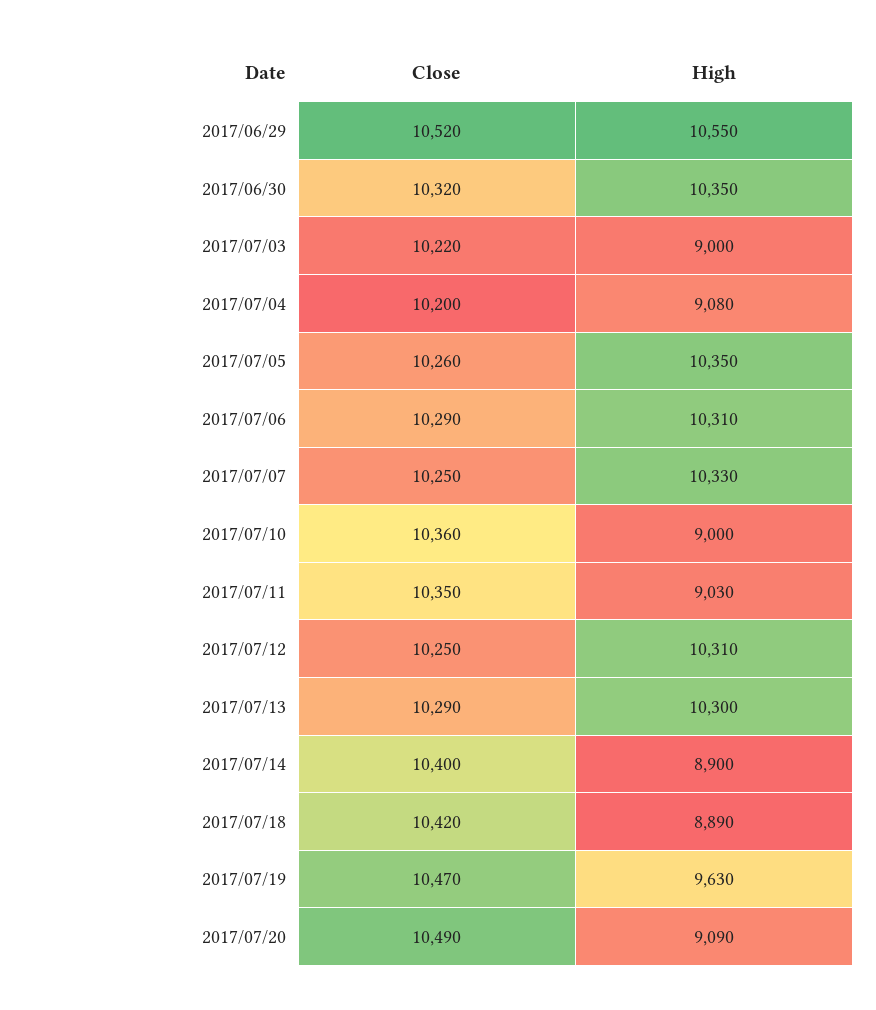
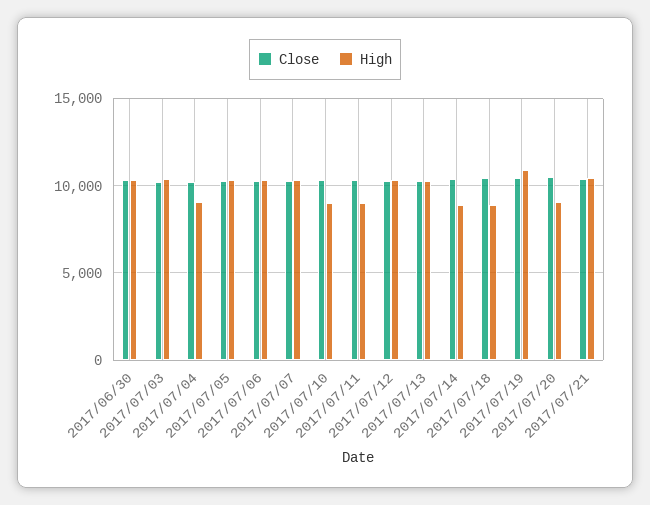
Close, 2017/06/29: 10520 -> none
High, 2017/06/29: 10550 -> none
High, 2017/07/03: 9000 -> 10500
High, 2017/07/19: 9630 -> 11000
Close, 2017/07/21: none -> 10500
High, 2017/07/21: none -> 10500

